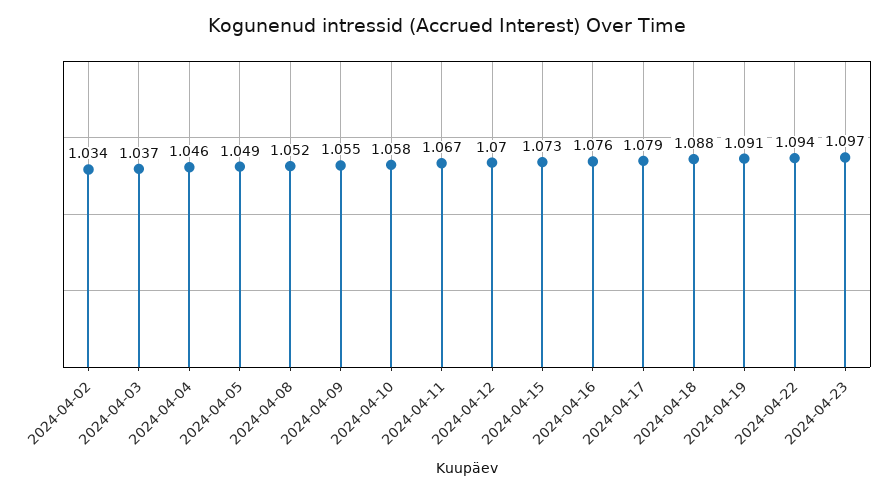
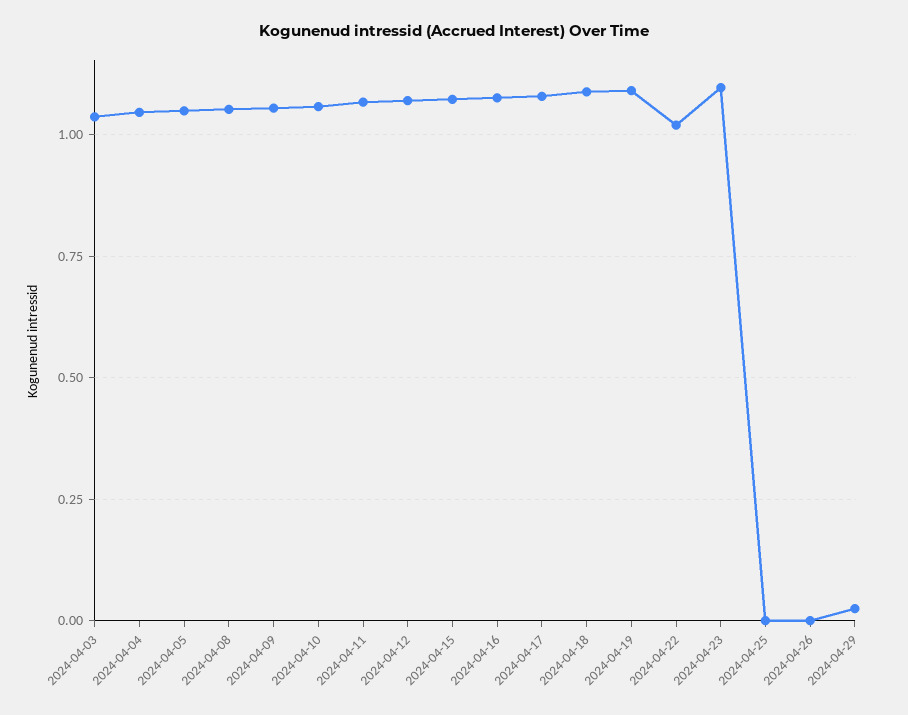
2024-04-02: 1.034 -> none
2024-04-22: 1.094 -> 1.025
2024-04-25: none -> 0
2024-04-26: none -> 0
2024-04-29: none -> 0.025

